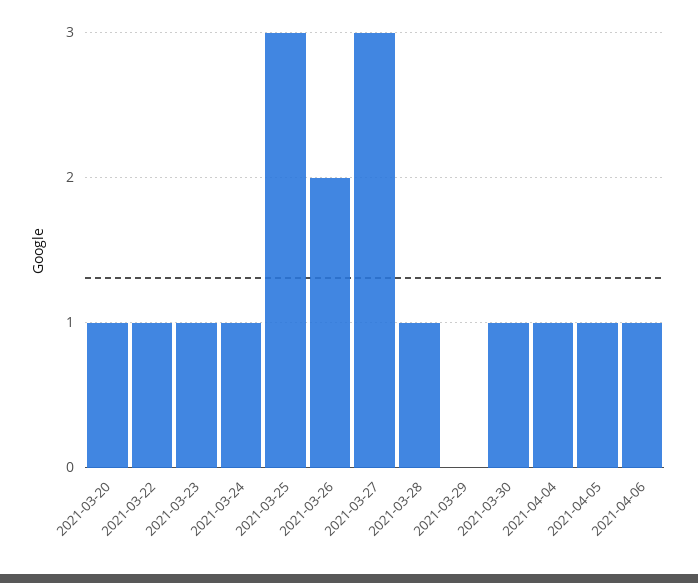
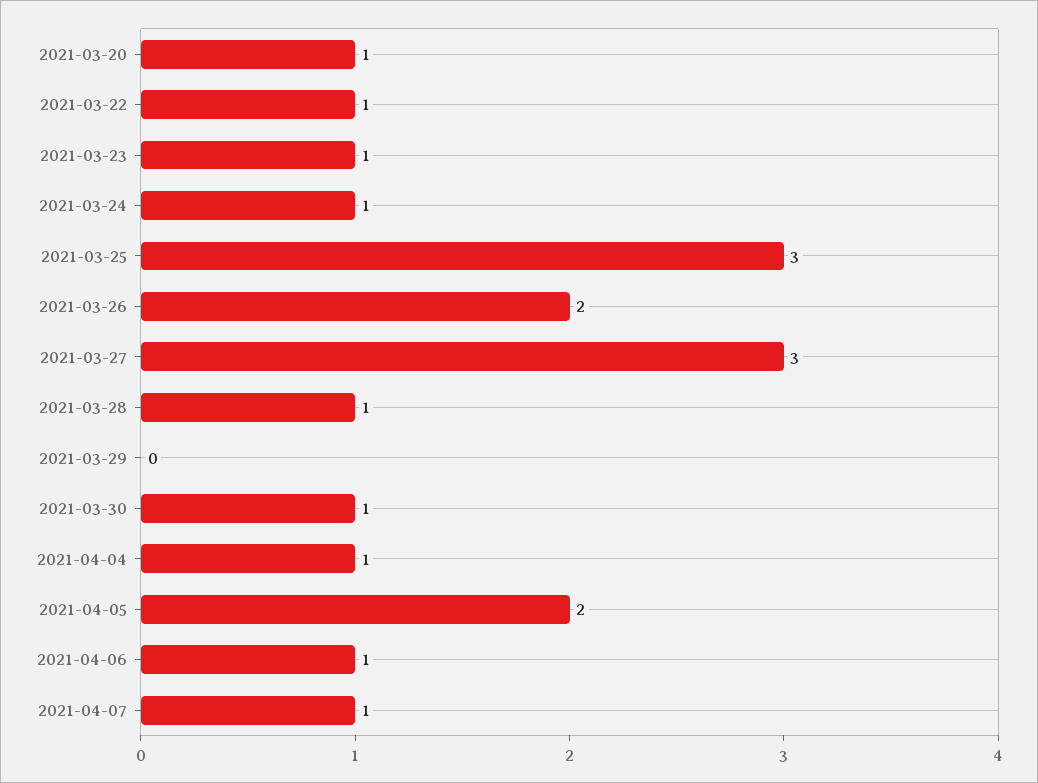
2021-04-05: 1 -> 2
2021-04-07: none -> 1

